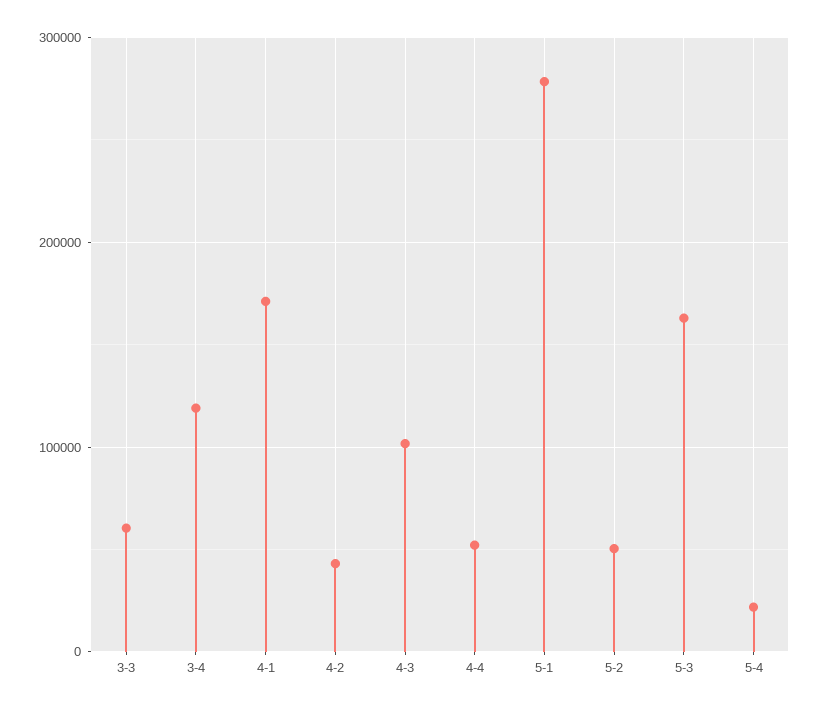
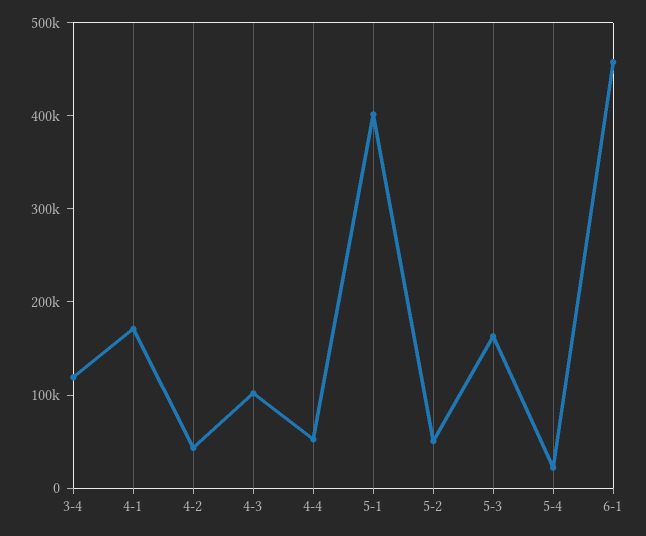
3-3: 60000 -> none
5-1: 280000 -> 400000
6-1: none -> 460000

